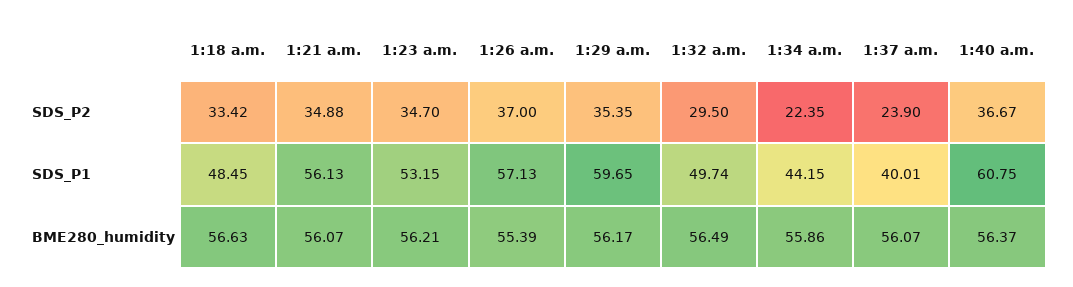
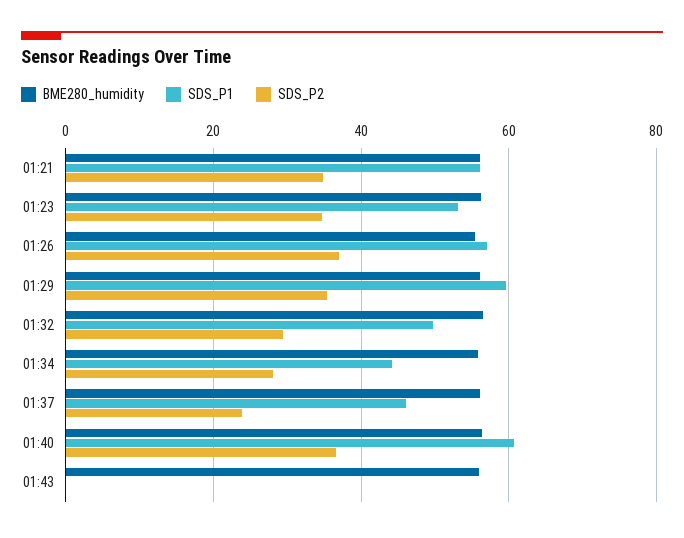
SDS_P2, 1:18 a.m.: 33.42 -> none
SDS_P2, 1:34 a.m.: 22.35 -> 28
SDS_P1, 1:18 a.m.: 48.45 -> none
SDS_P1, 1:37 a.m.: 40.01 -> 46
BME280_humidity, 1:18 a.m.: 56.63 -> none
BME280_humidity, 01:43: none -> 56
SDS_P1, 01:43: none -> 0
SDS_P2, 01:43: none -> 0

